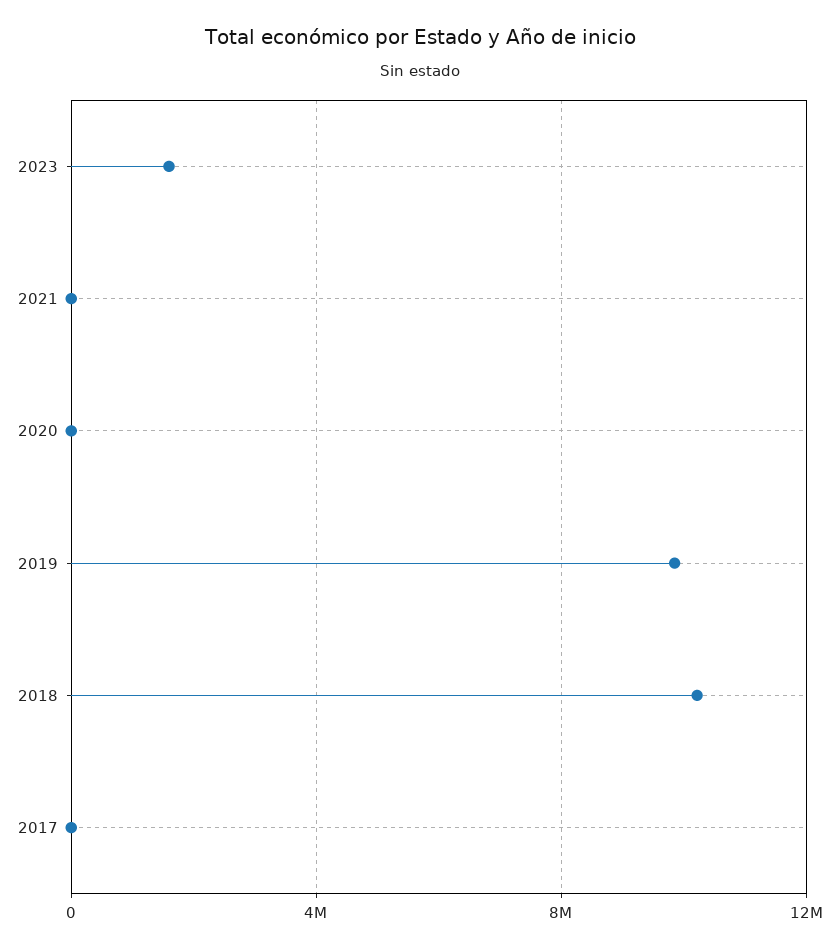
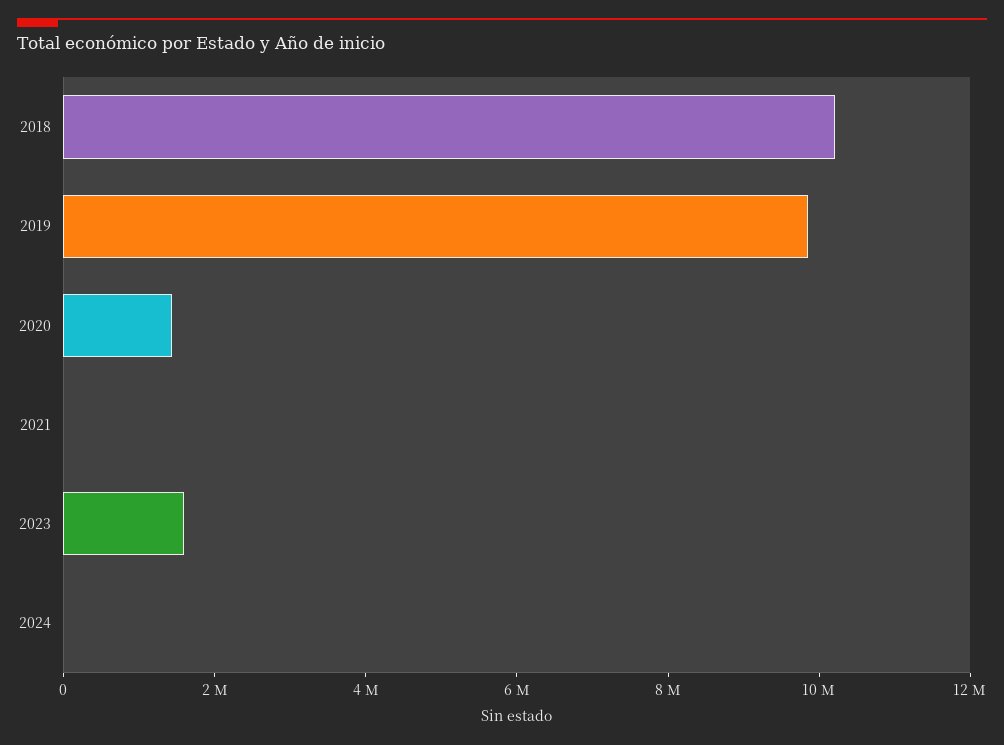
2020: 0 -> 1500000
2017: 0 -> none
2024: none -> 0

